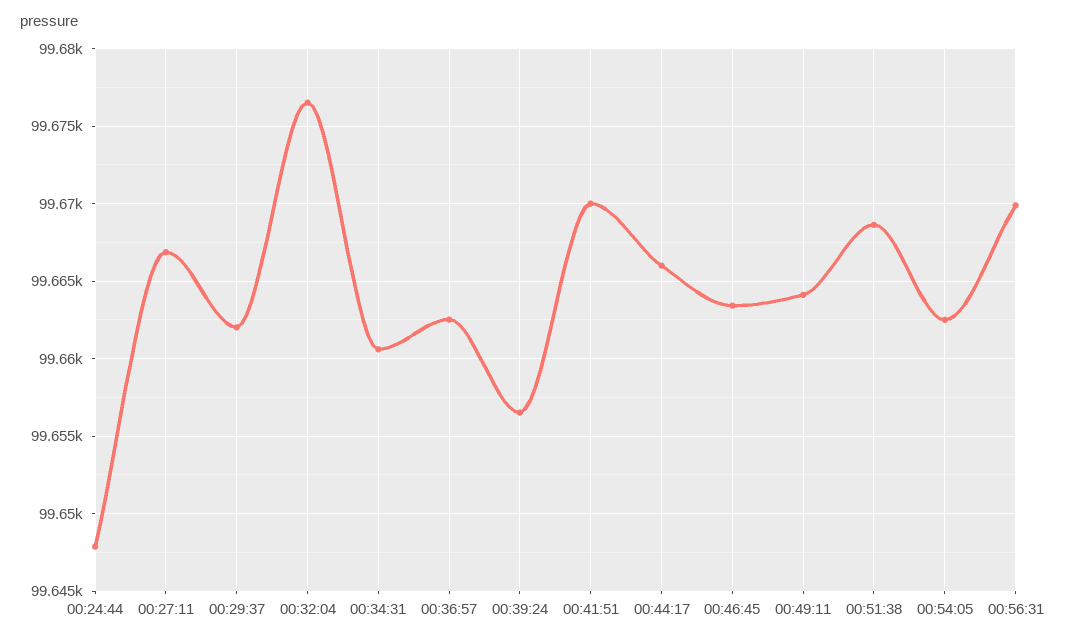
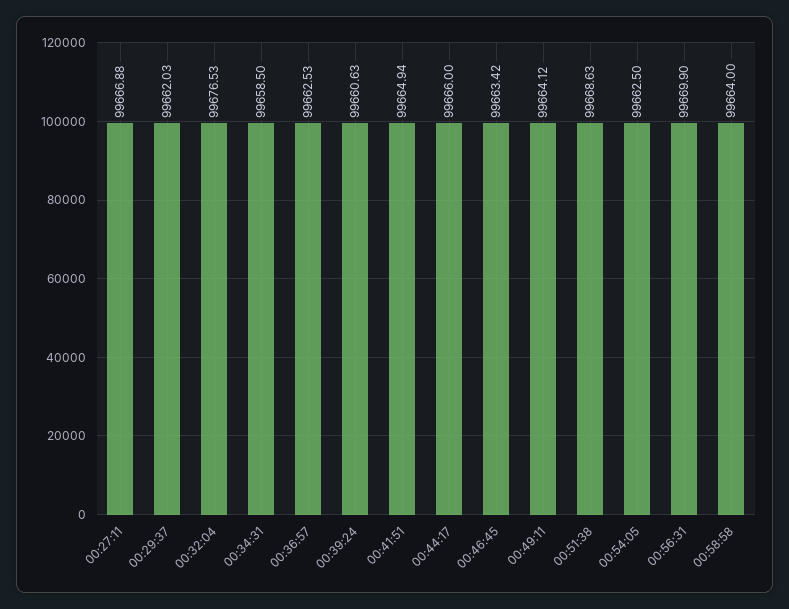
00:24:44: 99648 -> none
00:34:31: 99660.5 -> 99658.5
00:39:24: 99656.5 -> 99660.63
00:41:51: 99670 -> 99664.94
00:58:58: none -> 99664

